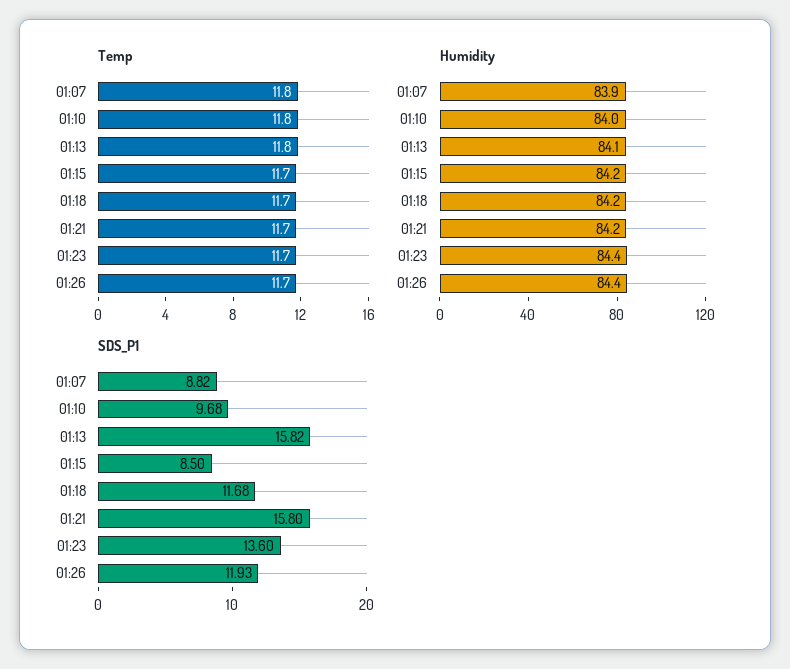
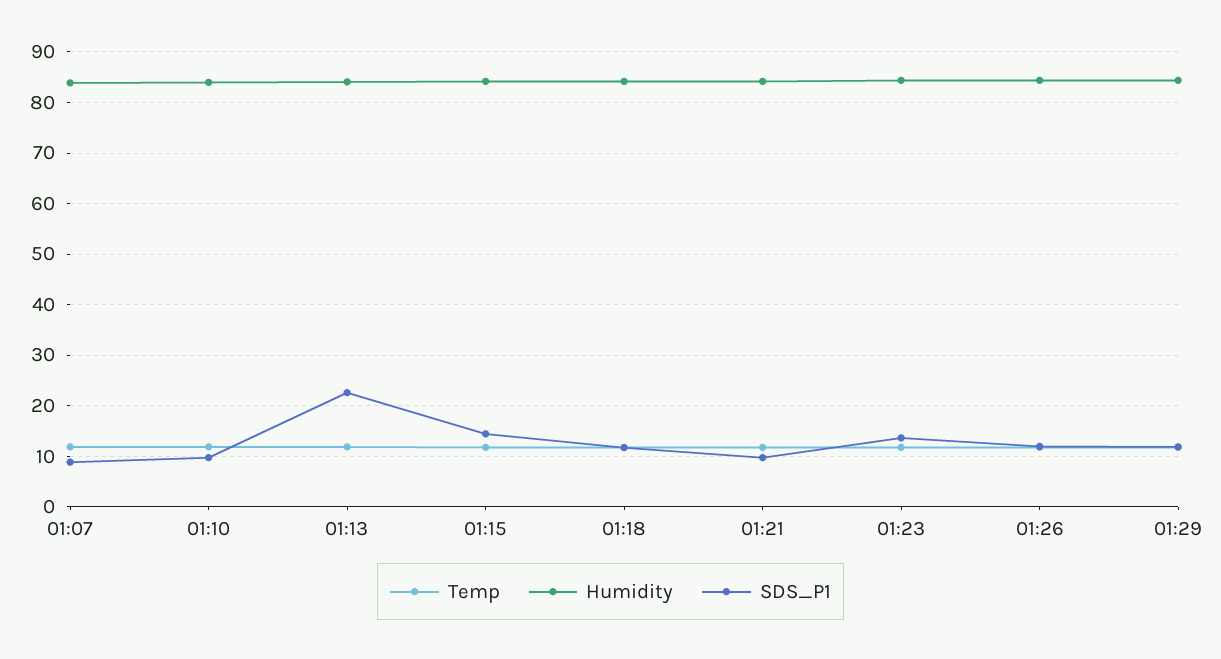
SDS_P1, 01:13: 15.82 -> 22
SDS_P1, 01:15: 8.5 -> 14
SDS_P1, 01:21: 15.8 -> 10
Temp, 01:29: none -> 12
Humidity, 01:29: none -> 84
SDS_P1, 01:29: none -> 12

